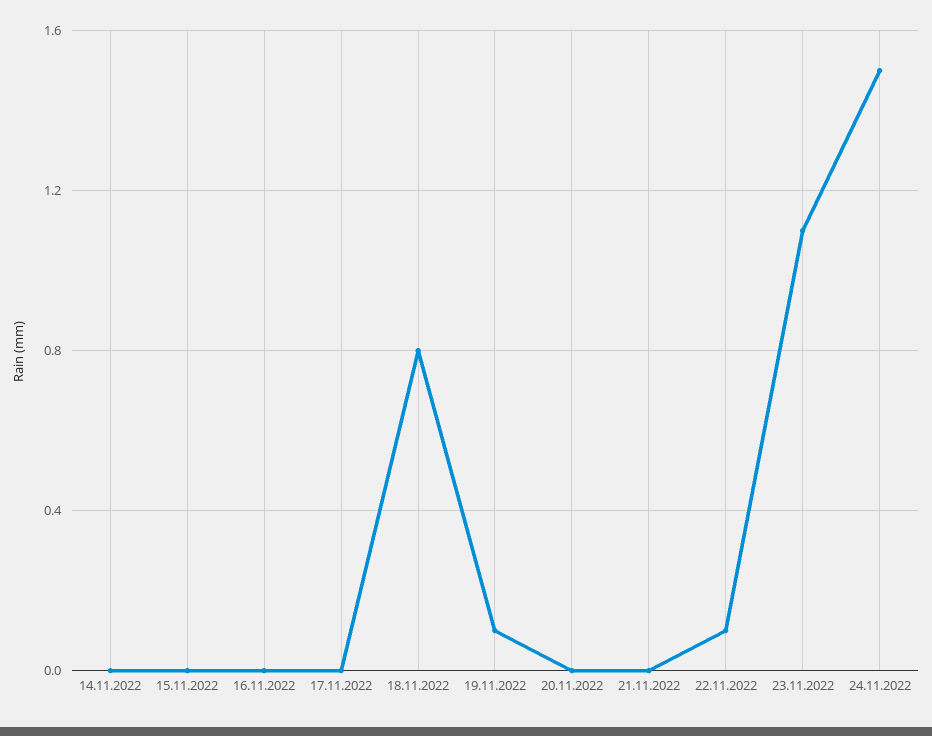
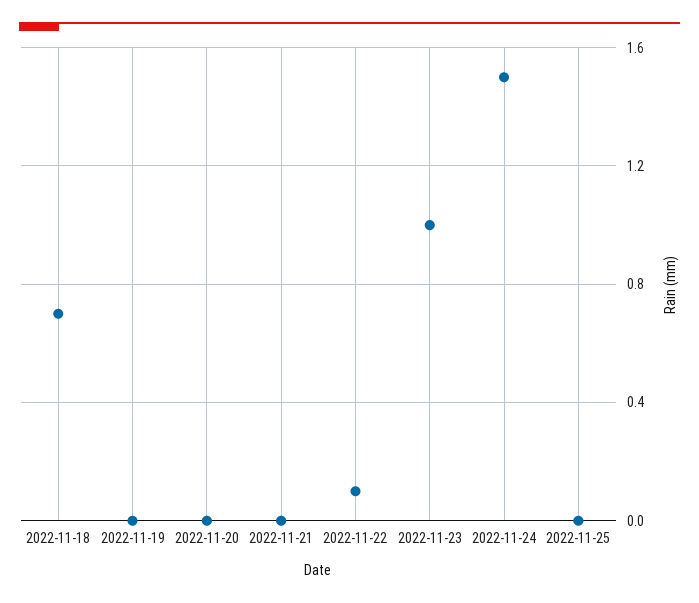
14.11.2022: 0 -> none
15.11.2022: 0 -> none
16.11.2022: 0 -> none
17.11.2022: 0 -> none
18.11.2022: 0.8 -> 0.7
19.11.2022: 0.1 -> 0
23.11.2022: 1.1 -> 1
2022-11-25: none -> 0

